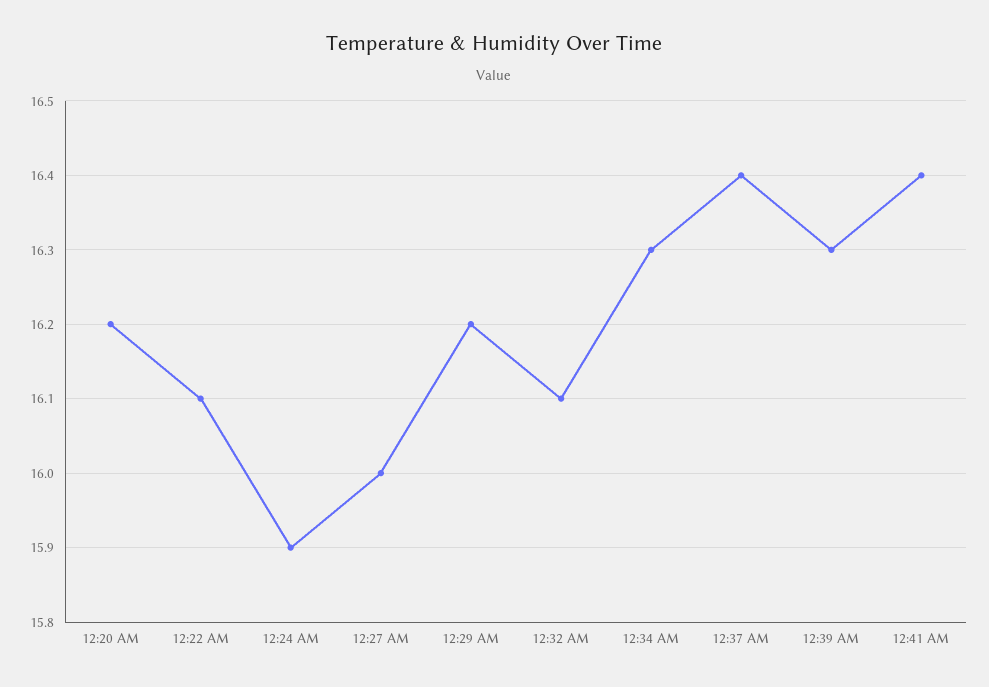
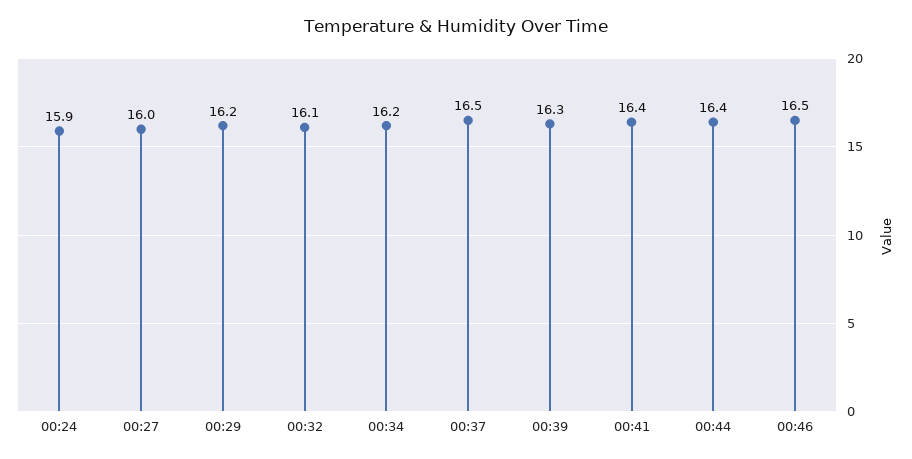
12:20 AM: 16.2 -> none
12:22 AM: 16.1 -> none
12:34 AM: 16.3 -> 16.2
12:37 AM: 16.4 -> 16.5
00:44: none -> 16.4
00:46: none -> 16.5

